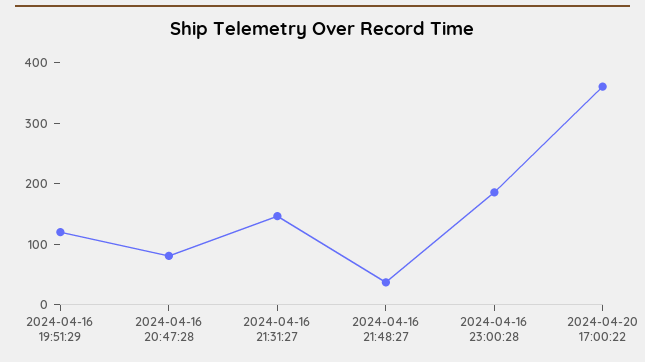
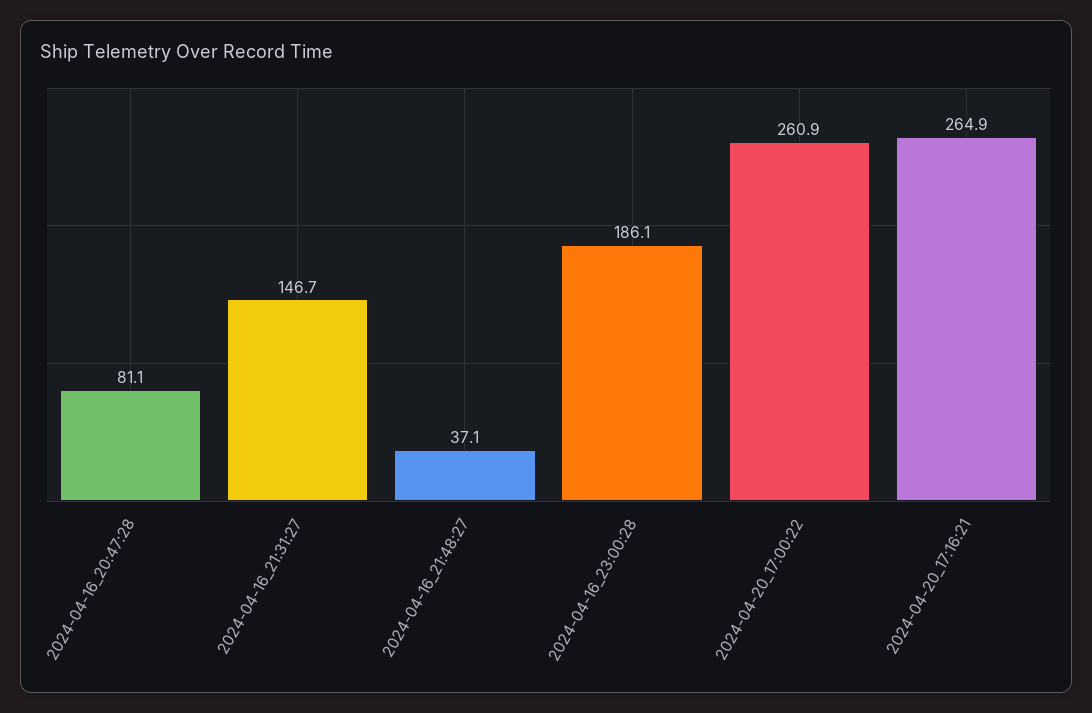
2024-04-16 19:51:29: 120 -> none
2024-04-20 17:00:22: 360 -> 260.9
2024-04-20_17:16:21: none -> 264.9

